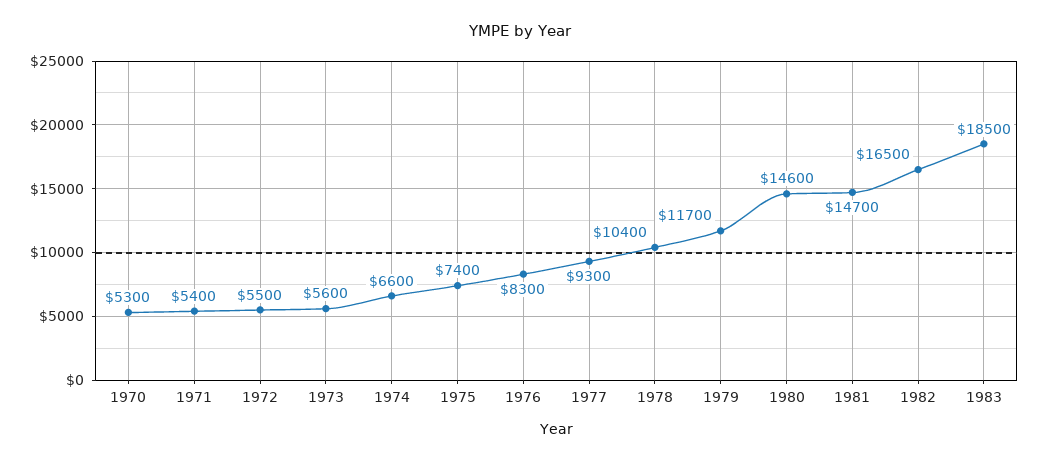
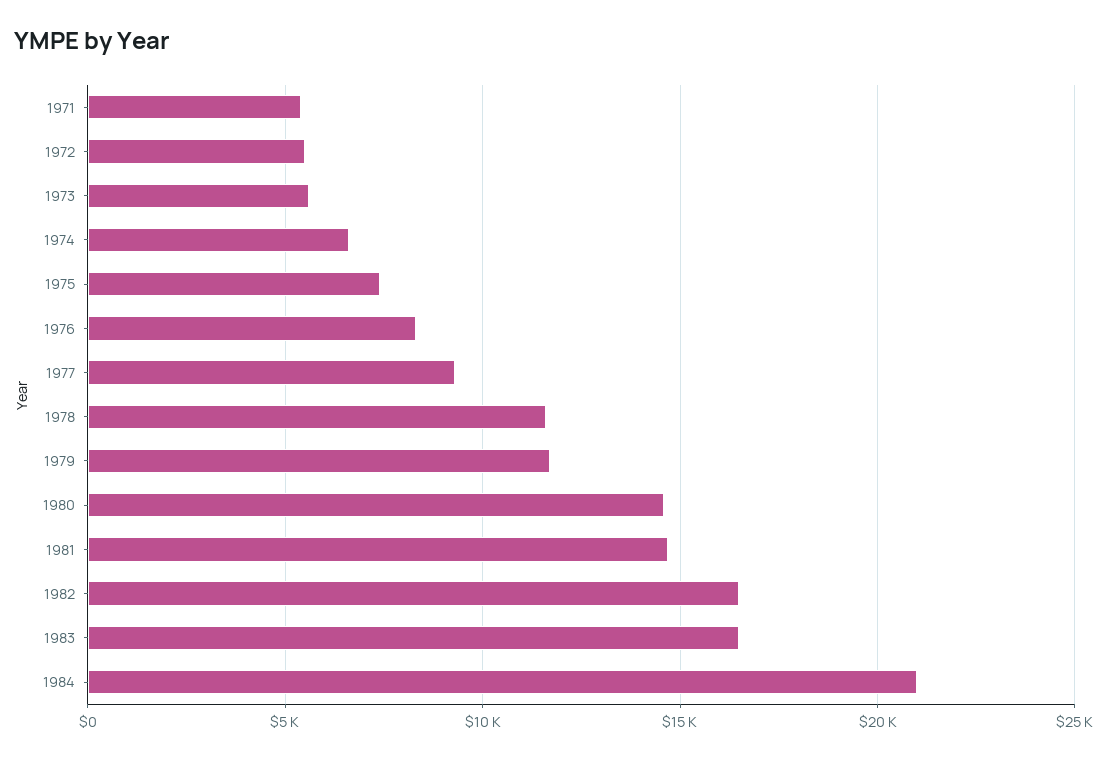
1970: 5300 -> none
1978: 10400 -> 11500
1983: 18500 -> 16500
1984: none -> 21000

